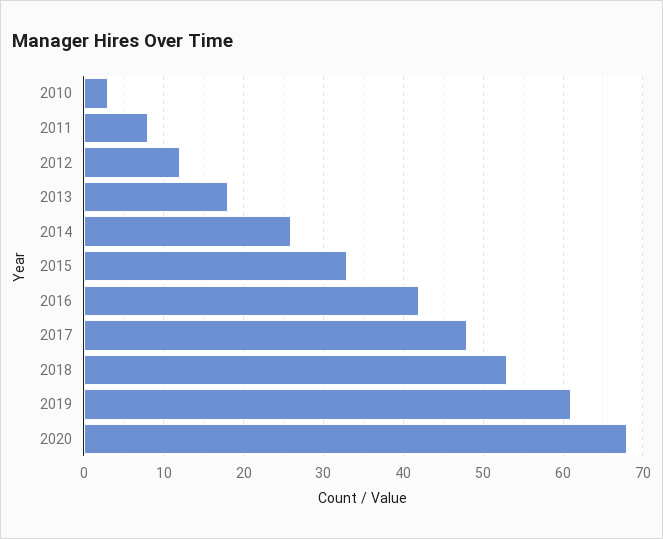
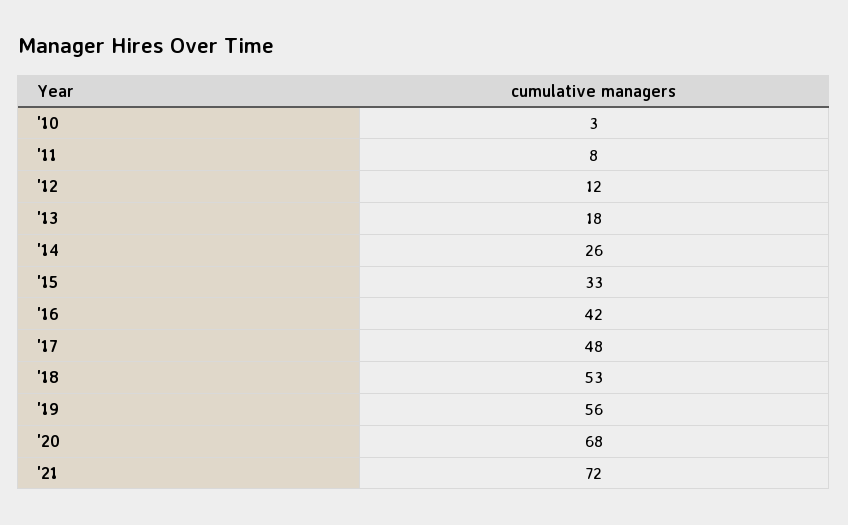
2019: 61 -> 56
'21: none -> 72

